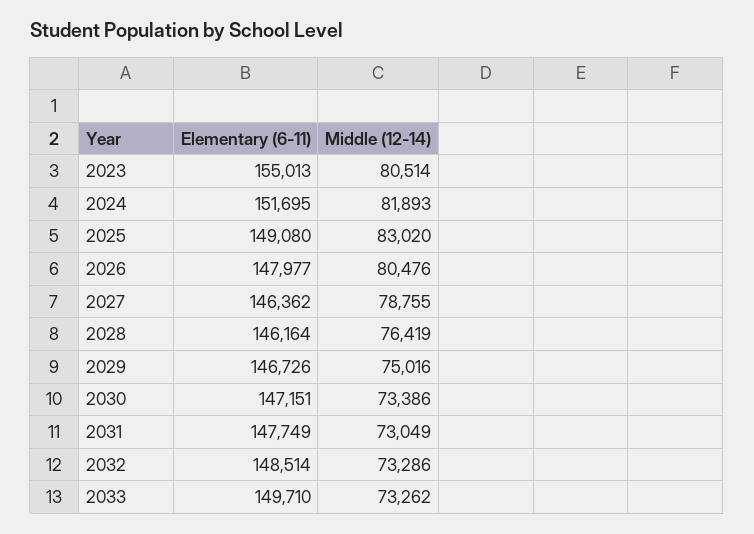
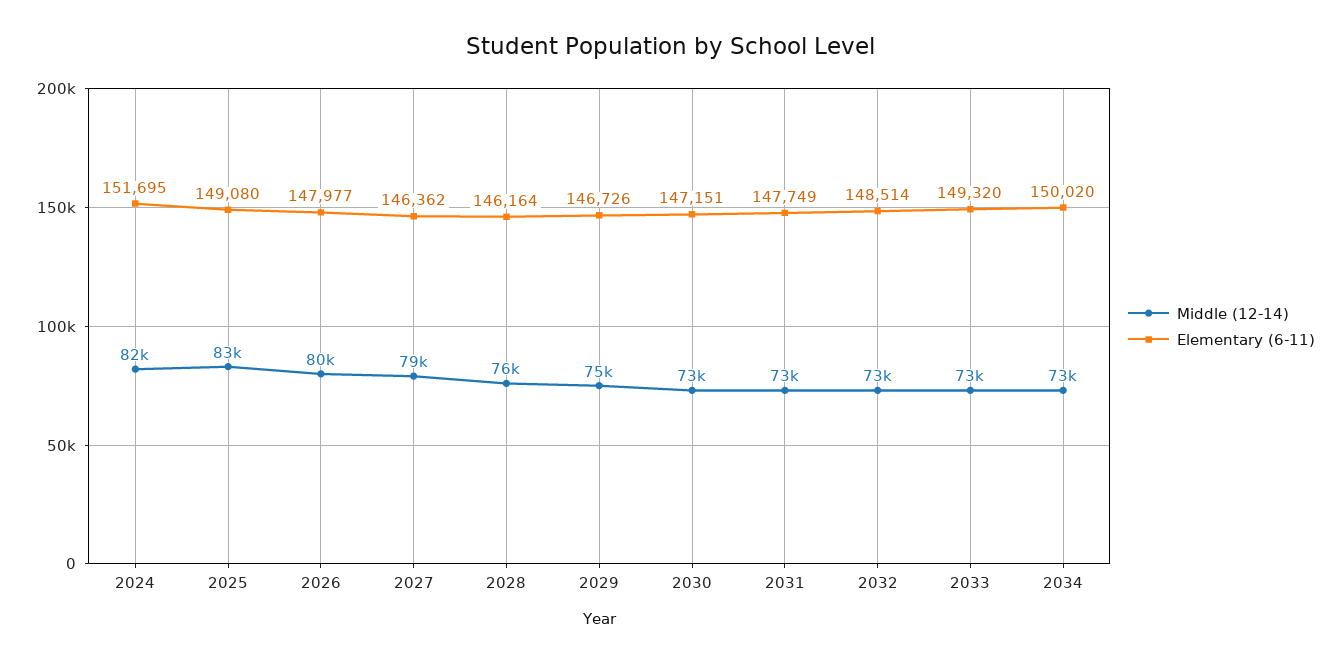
Elementary (6-11), 2023: 155013 -> none
Middle (12-14), 2023: 80514 -> none
Elementary (6-11), 2033: 149710 -> 149320
Middle (12-14), 2034: none -> 73000
Elementary (6-11), 2034: none -> 150020

